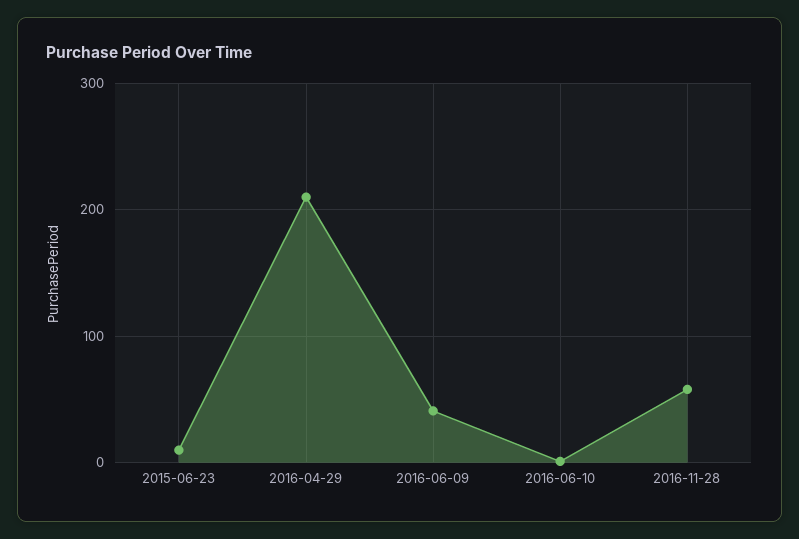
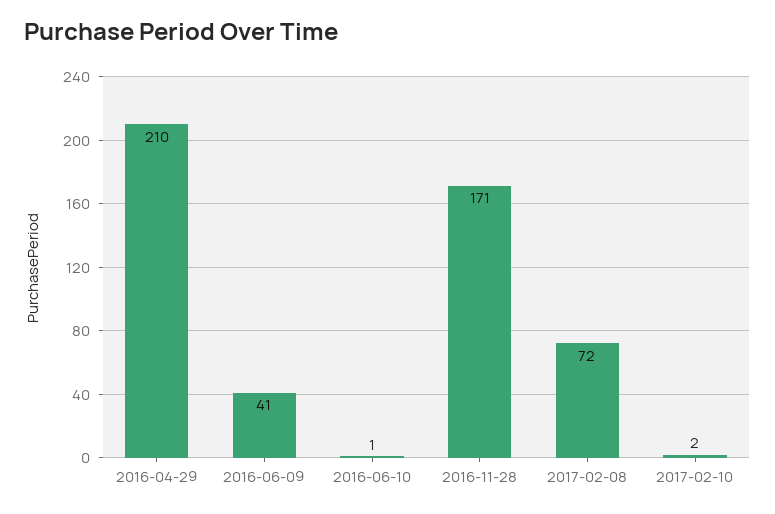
2015-06-23: 10 -> none
2016-11-28: 60 -> 171
2017-02-08: none -> 72
2017-02-10: none -> 2

